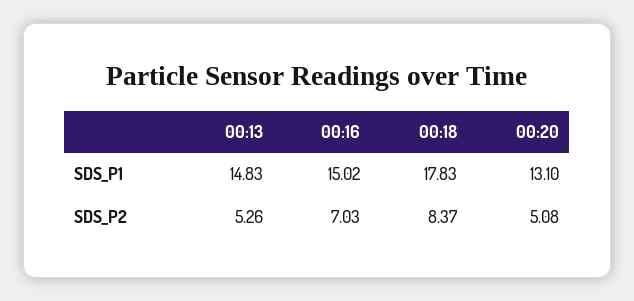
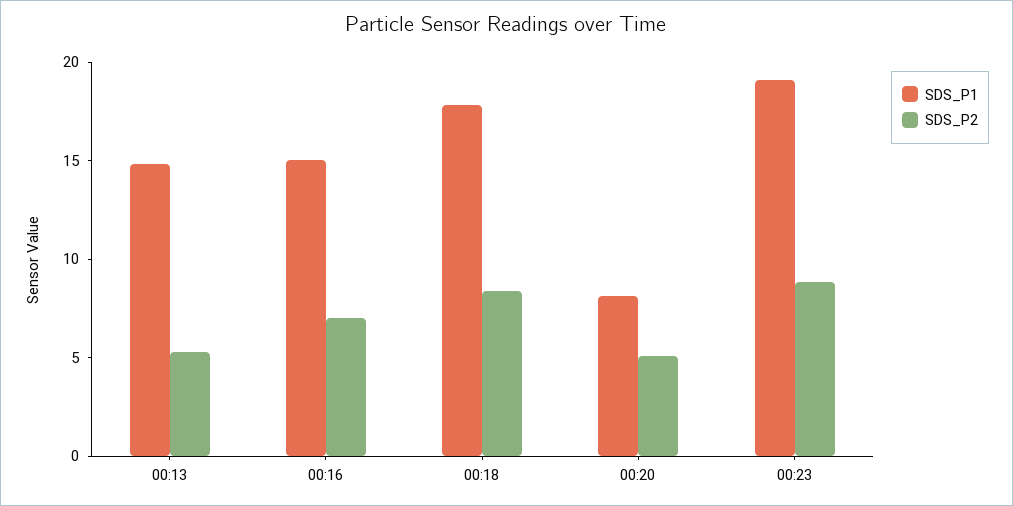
SDS_P1, 00:20: 13.1 -> 8
SDS_P1, 00:23: none -> 19
SDS_P2, 00:23: none -> 9

